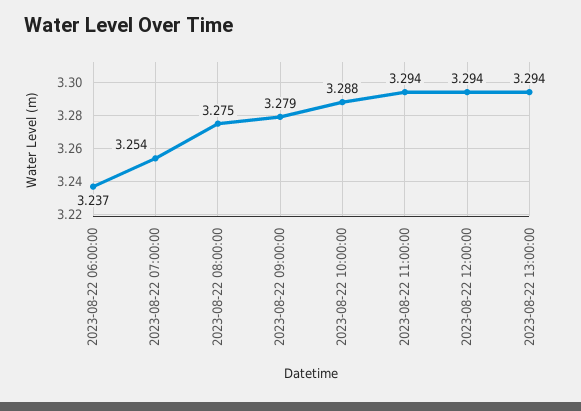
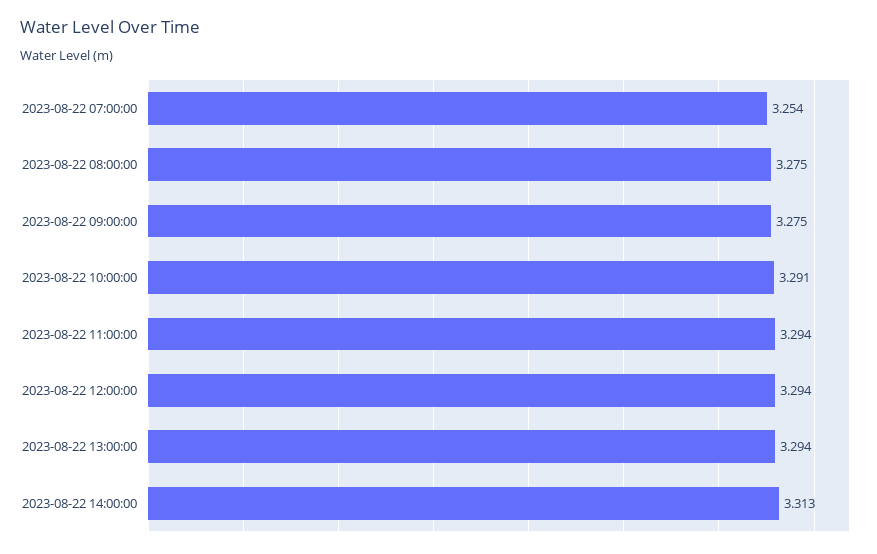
2023-08-22 06:00:00: 3.237 -> none
2023-08-22 09:00:00: 3.279 -> 3.275
2023-08-22 10:00:00: 3.288 -> 3.291
2023-08-22 14:00:00: none -> 3.313

